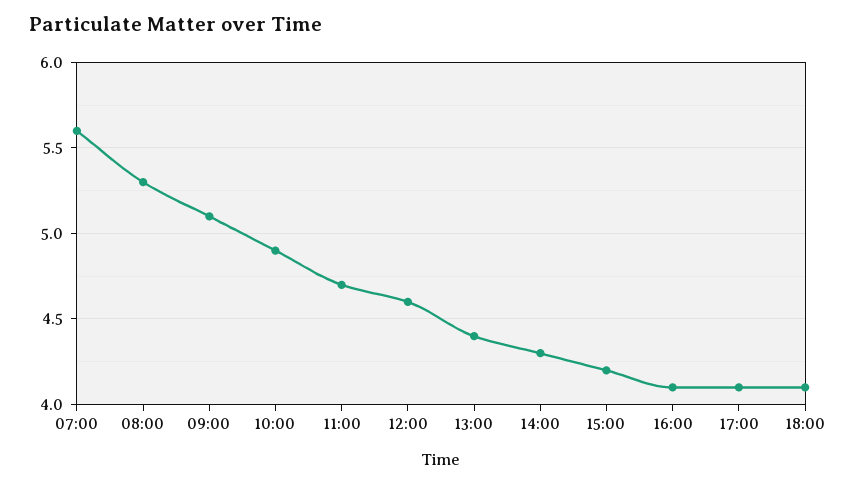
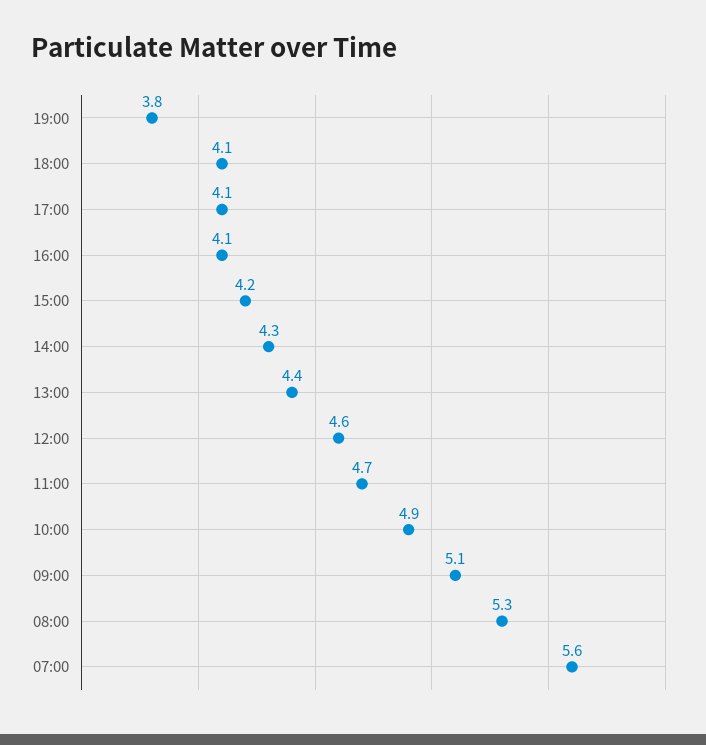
19:00: none -> 3.8

